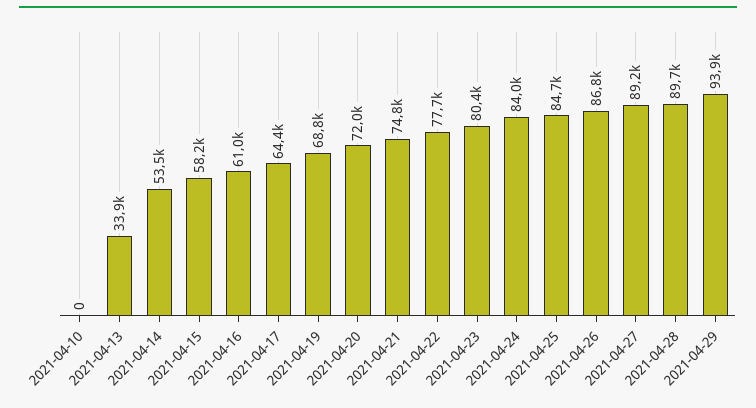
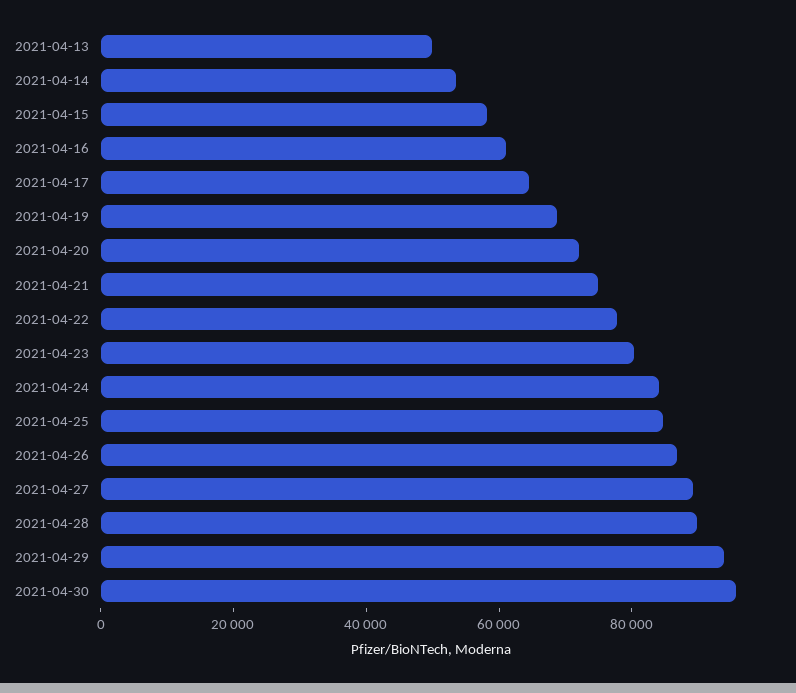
2021-04-10: 0 -> none
2021-04-13: 33900 -> 50000
2021-04-30: none -> 95000

